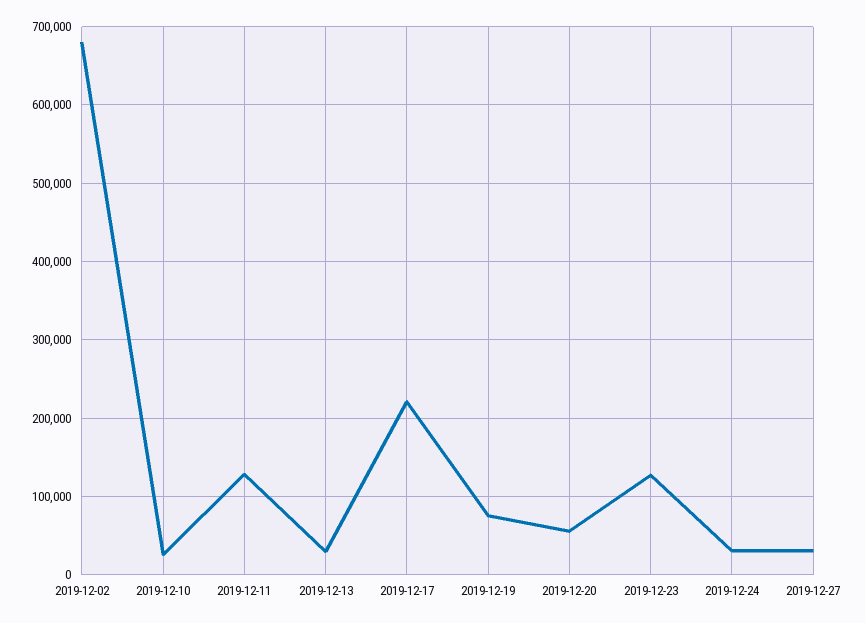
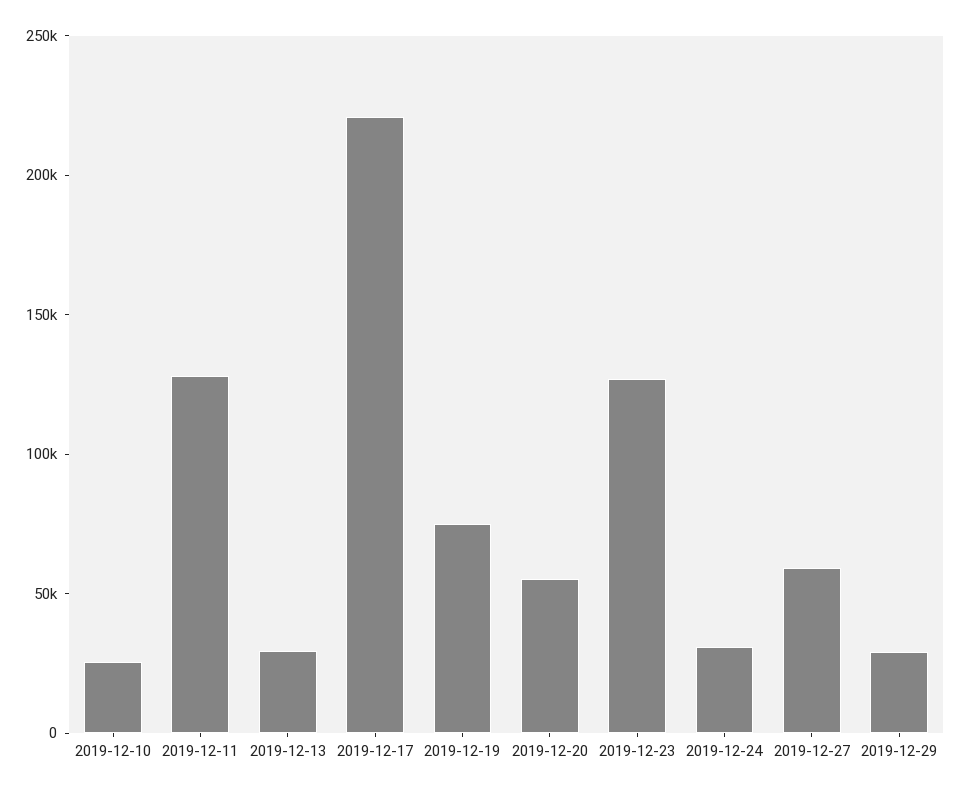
2019-12-02: 680000 -> none
2019-12-27: 30000 -> 60000
2019-12-29: none -> 30000

